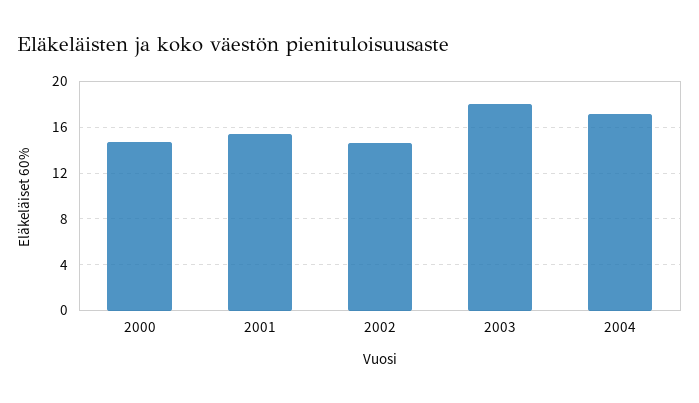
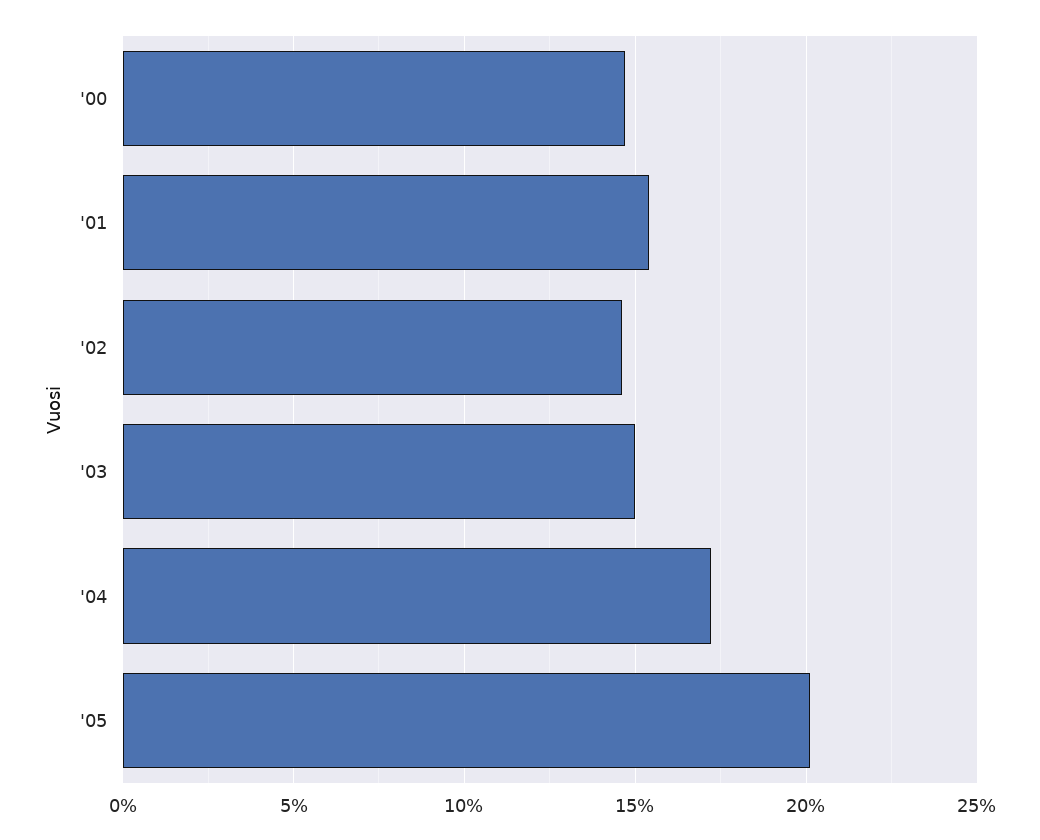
2003: 18 -> 15
'05: none -> 20

